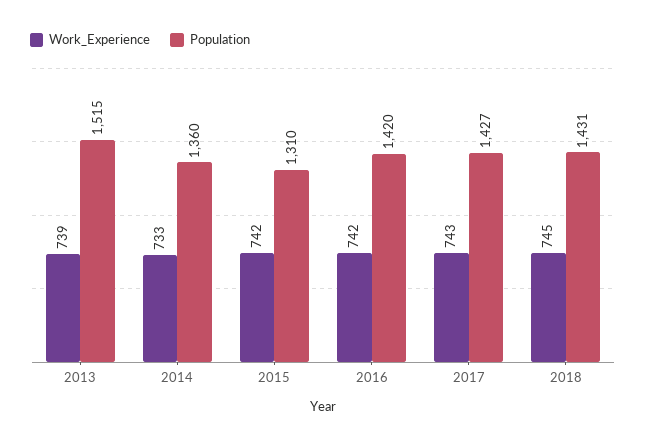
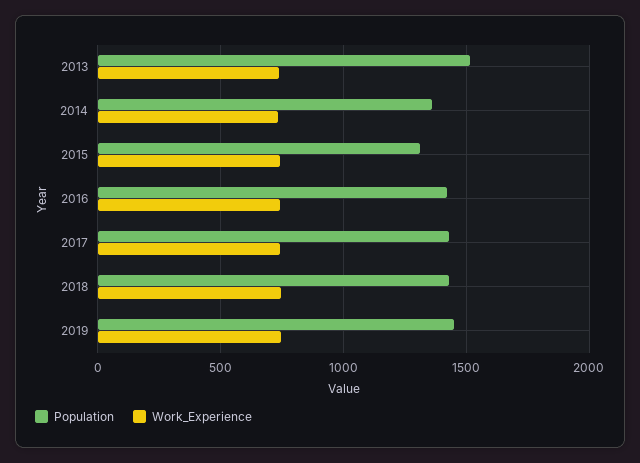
Population, 2019: none -> 1450
Work_Experience, 2019: none -> 750

